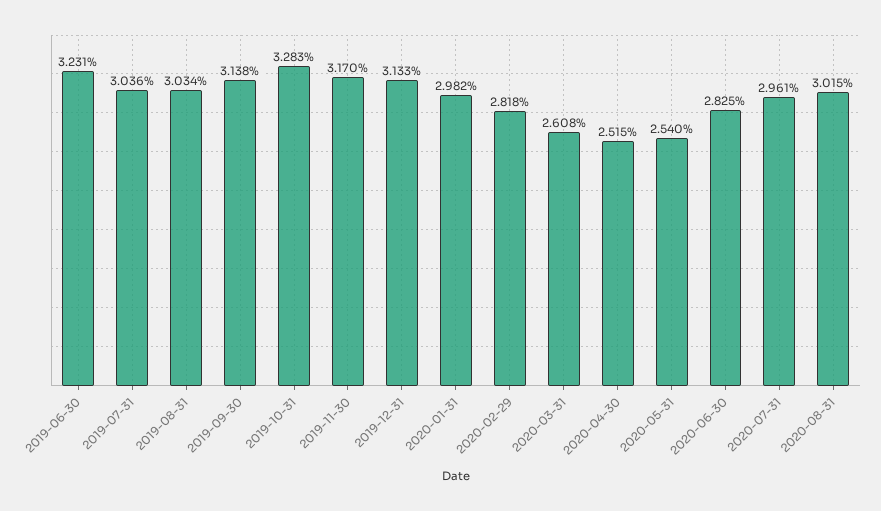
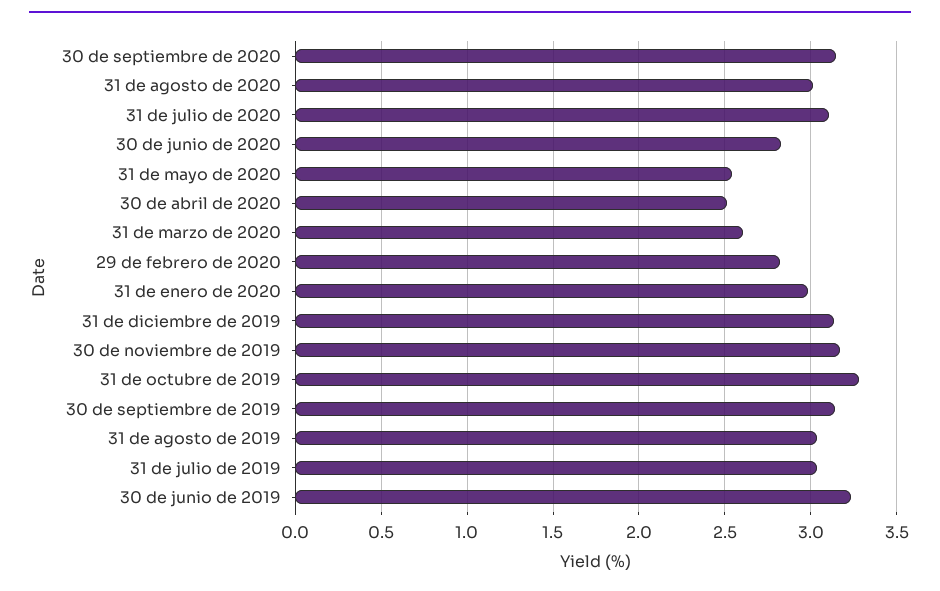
2020-07-31: 2.961 -> 3.1
30 de septiembre de 2020: none -> 3.15

